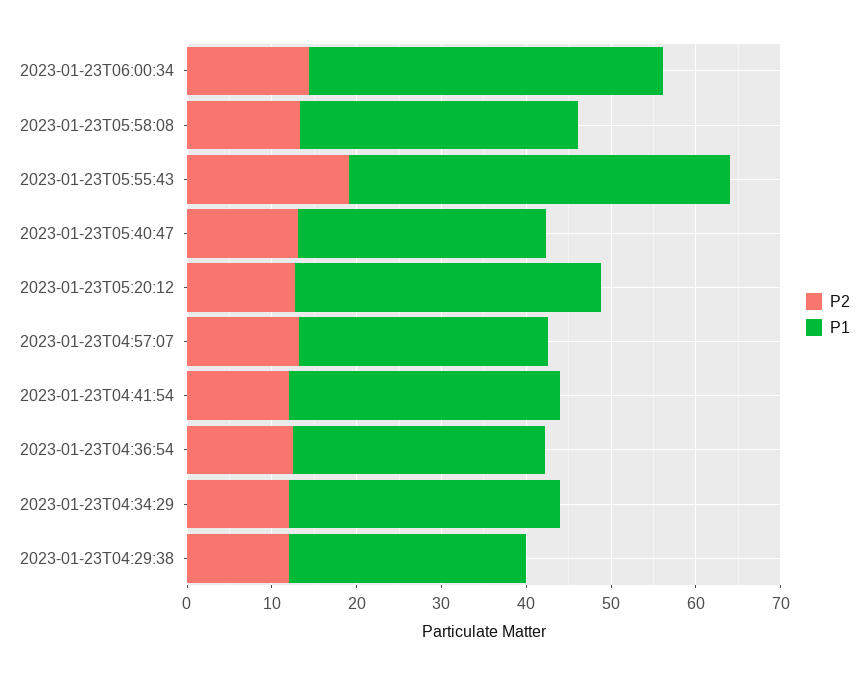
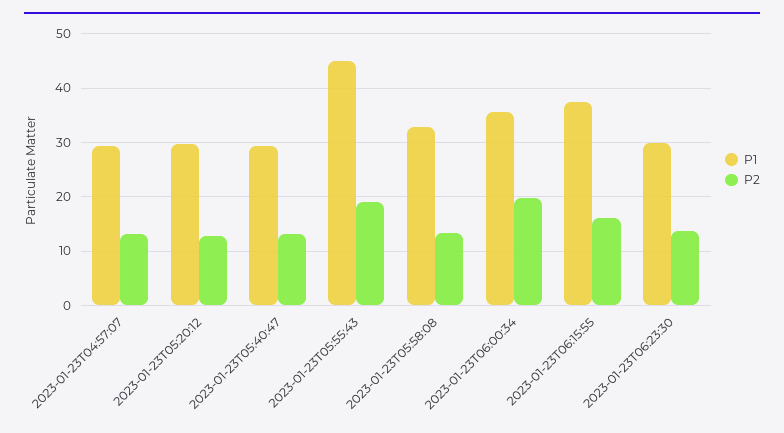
P2, 2023-01-23T06:00:34: 14 -> 20
P1, 2023-01-23T06:00:34: 42 -> 36
P1, 2023-01-23T05:20:12: 36 -> 30
P2, 2023-01-23T04:41:54: 12 -> none
P1, 2023-01-23T04:41:54: 32 -> none
P2, 2023-01-23T04:36:54: 12 -> none
P1, 2023-01-23T04:36:54: 30 -> none
P2, 2023-01-23T04:34:29: 12 -> none
P1, 2023-01-23T04:34:29: 32 -> none
P2, 2023-01-23T04:29:38: 12 -> none
P1, 2023-01-23T04:29:38: 28 -> none
P1, 2023-01-23T06:15:55: none -> 38
P2, 2023-01-23T06:15:55: none -> 16
P1, 2023-01-23T06:23:30: none -> 30
P2, 2023-01-23T06:23:30: none -> 14

